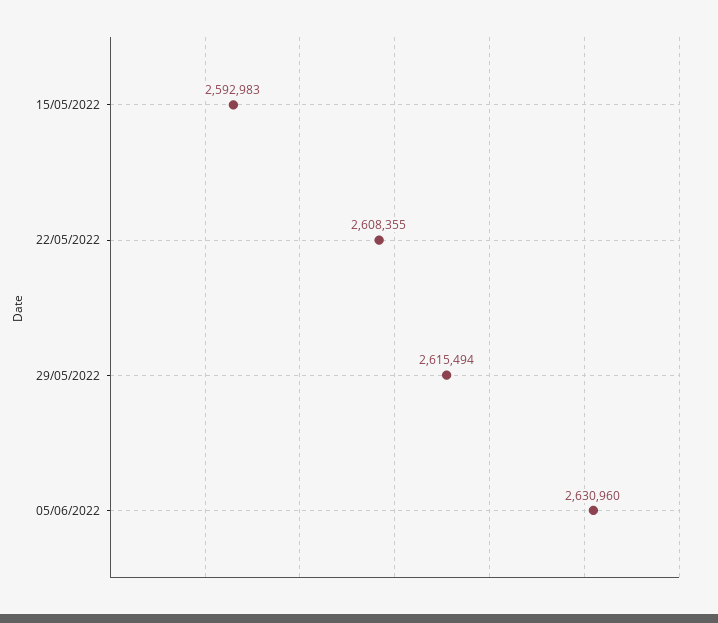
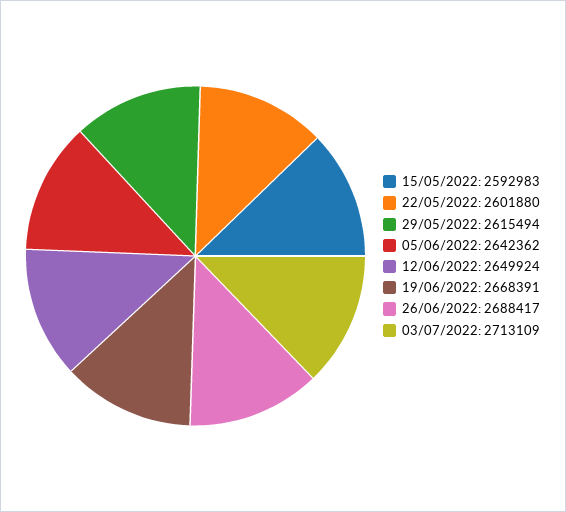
22/05/2022: 2608355 -> 2601880
05/06/2022: 2630960 -> 2642362
12/06/2022: none -> 2649924
19/06/2022: none -> 2668391
26/06/2022: none -> 2688417
03/07/2022: none -> 2713109

